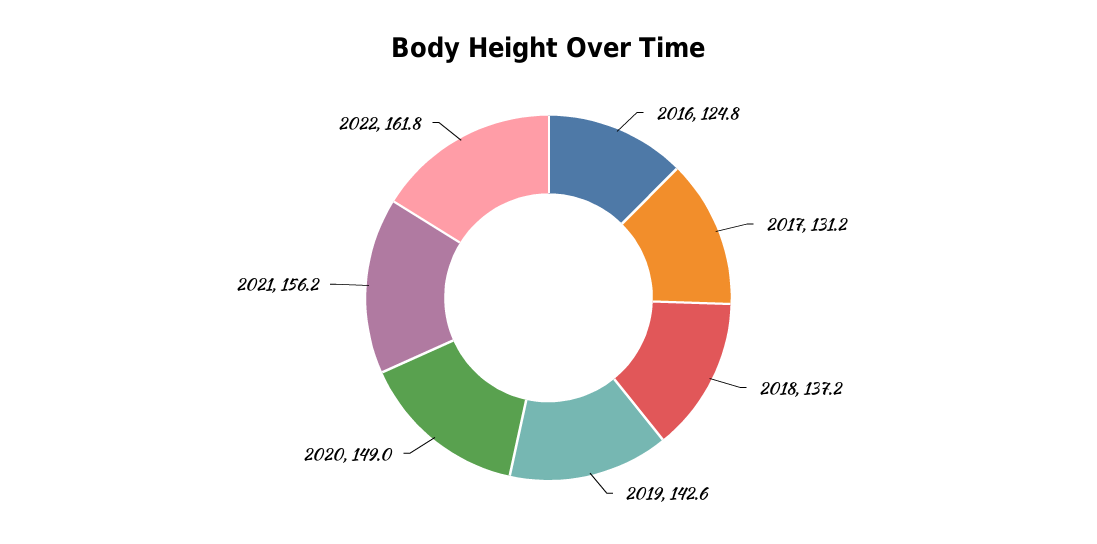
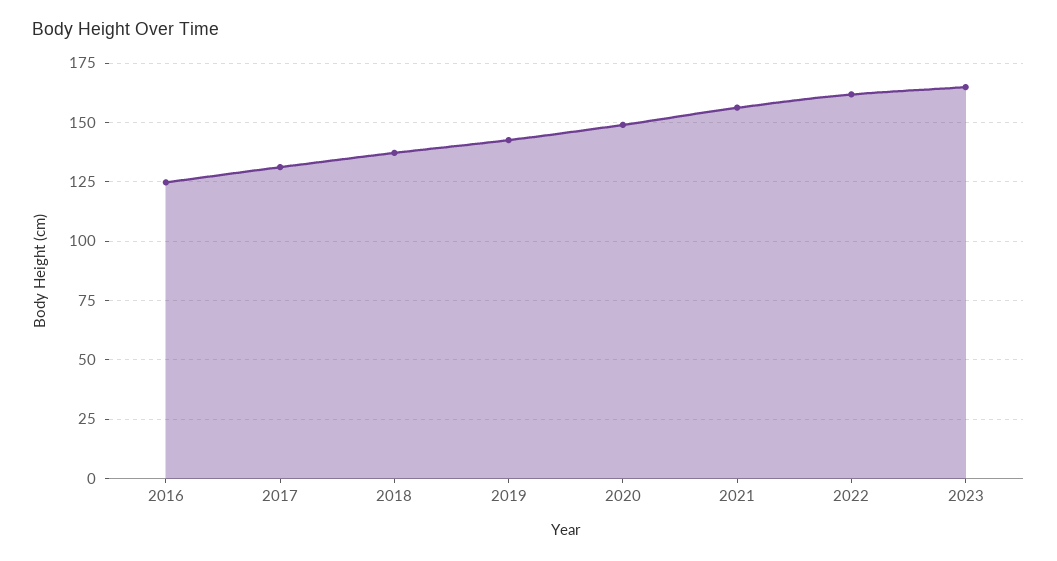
2023: none -> 165

